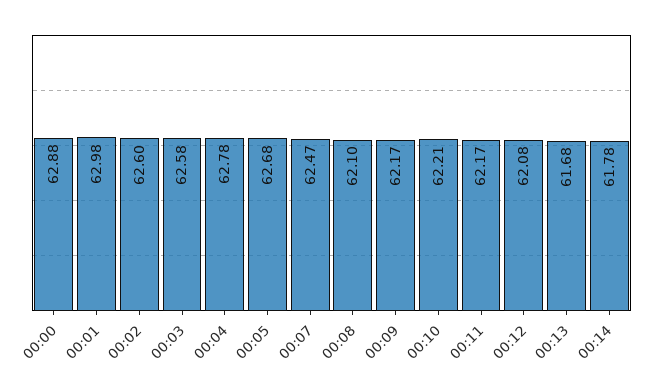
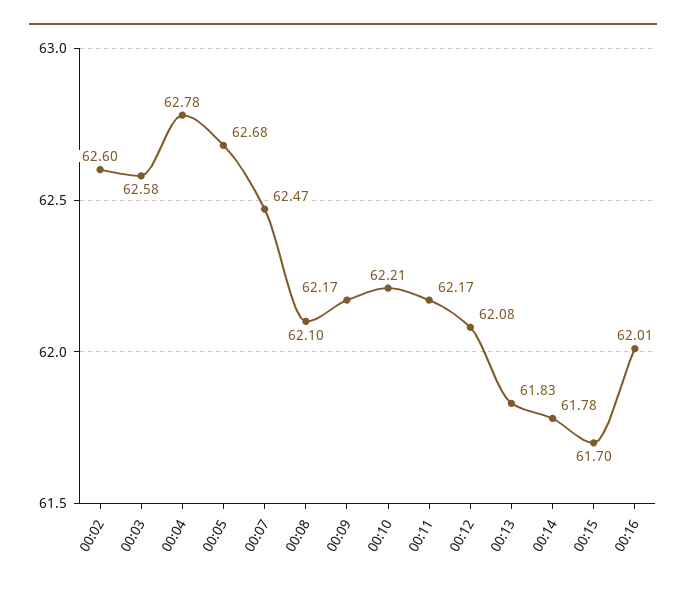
00:00: 62.88 -> none
00:01: 62.98 -> none
00:13: 61.68 -> 61.83
00:15: none -> 61.7
00:16: none -> 62.01

